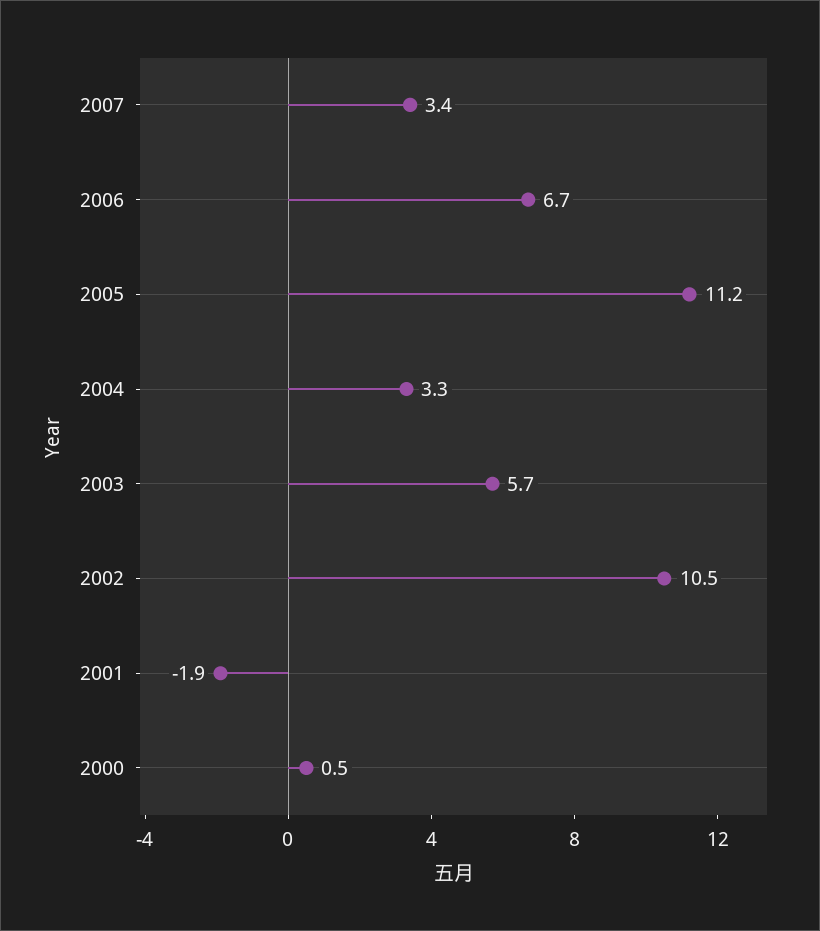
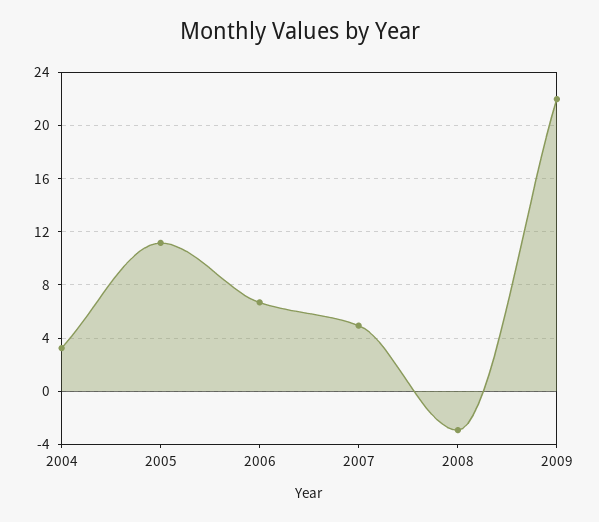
2007: 3.4 -> 5
2003: 5.7 -> none
2002: 10.5 -> none
2001: -1.9 -> none
2000: 0.5 -> none
2008: none -> -3
2009: none -> 22

